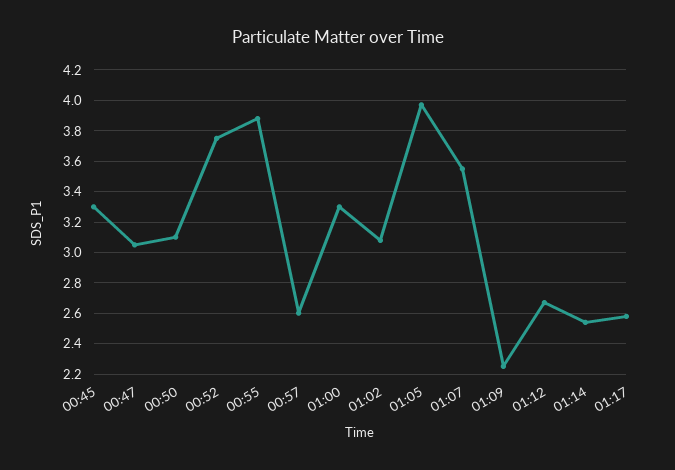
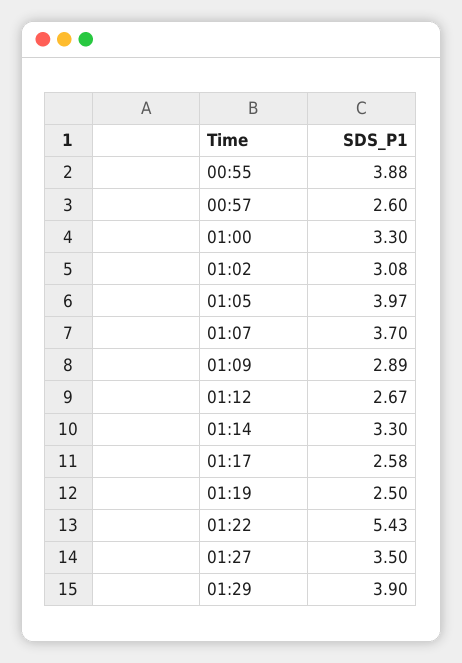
00:45: 3.3 -> none
00:47: 3.05 -> none
00:50: 3.1 -> none
00:52: 3.75 -> none
01:07: 3.55 -> 3.7
01:09: 2.25 -> 2.89
01:14: 2.55 -> 3.3
01:19: none -> 2.5
01:22: none -> 5.43
01:27: none -> 3.5
01:29: none -> 3.9

